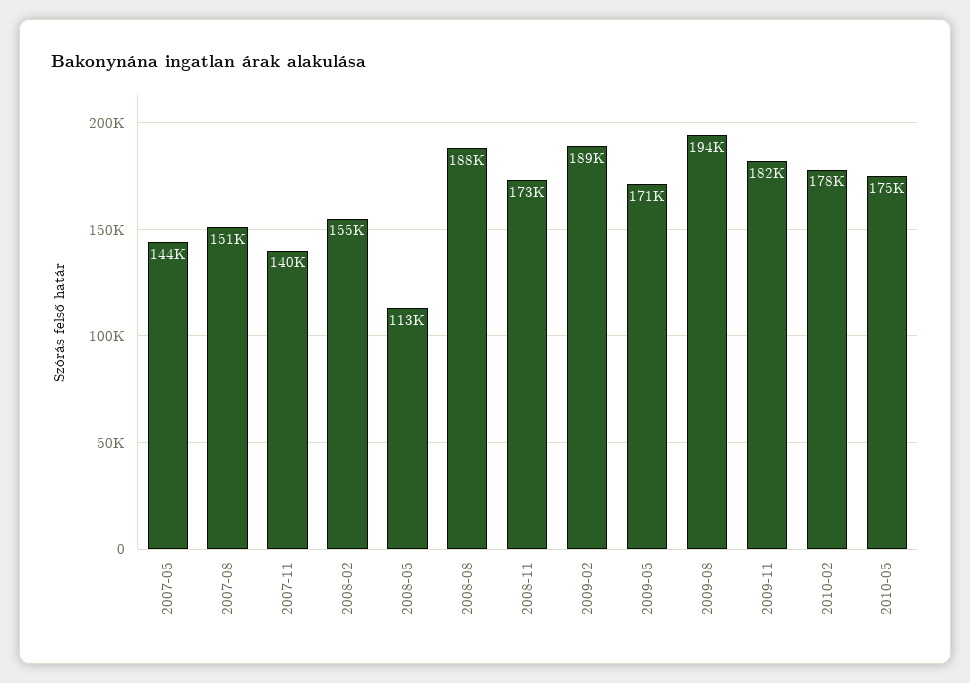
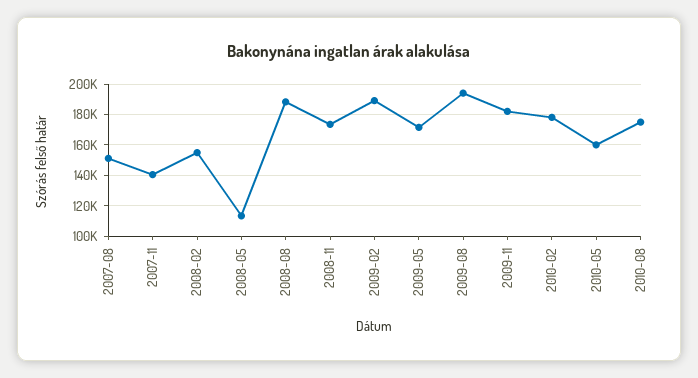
2007-05: 144000 -> none
2010-05: 175000 -> 160000
2010-08: none -> 175000

